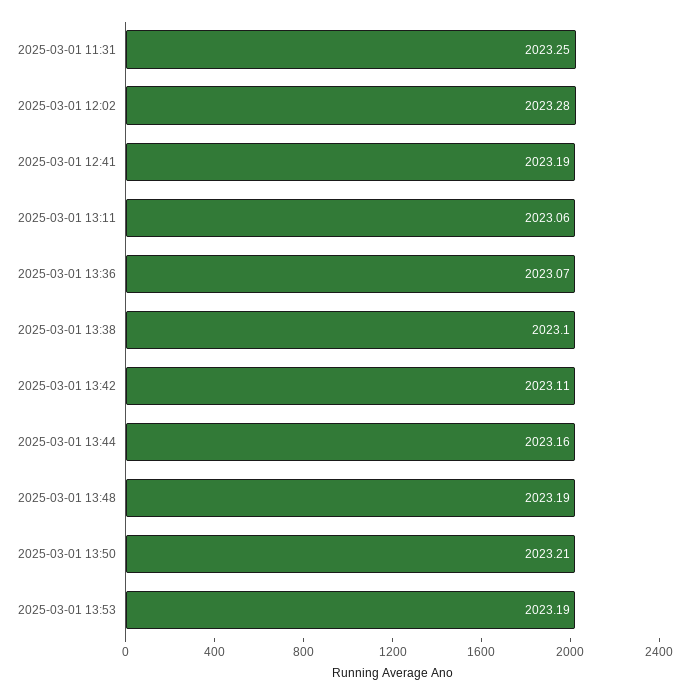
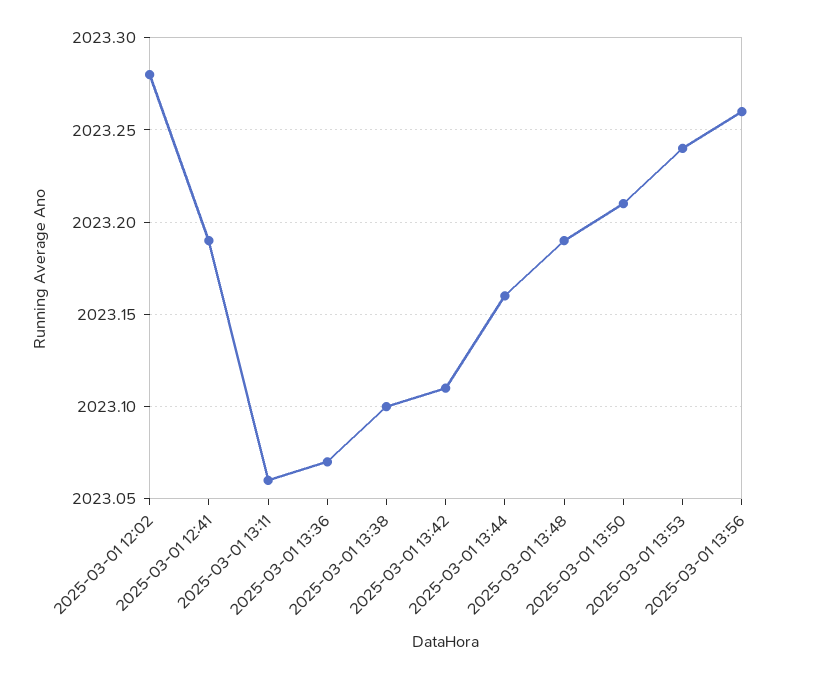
2025-03-01 11:31: 2023.25 -> none
2025-03-01 13:53: 2023.19 -> 2023.24
2025-03-01 13:56: none -> 2023.26

